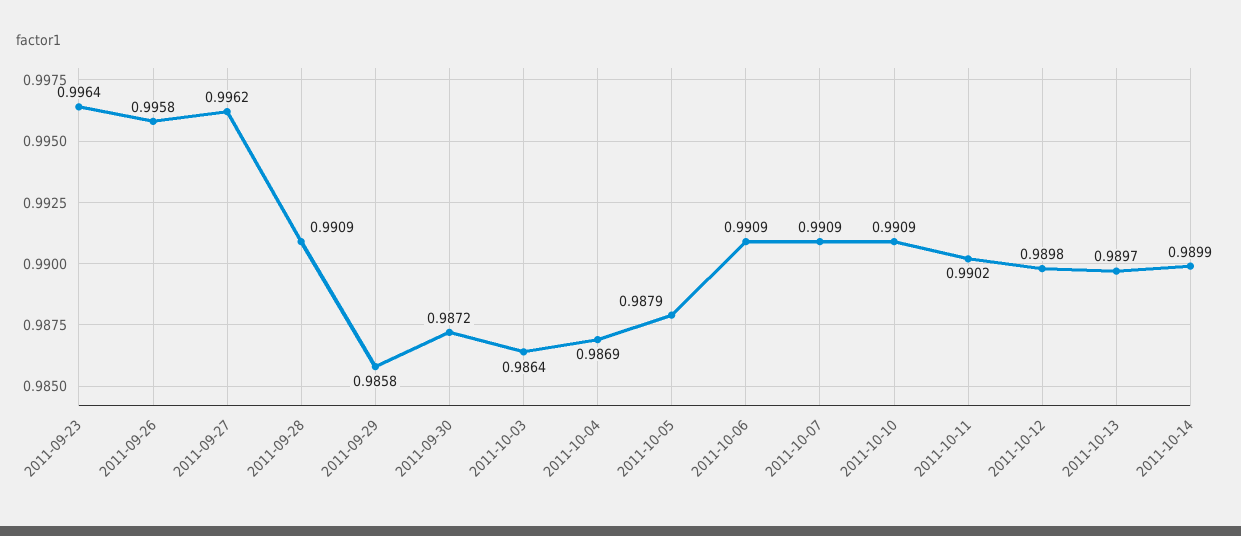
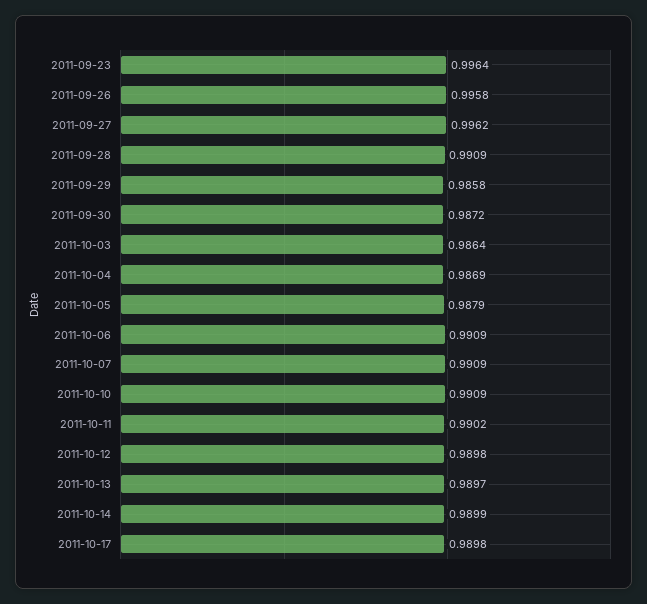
2011-10-17: none -> 0.9898

